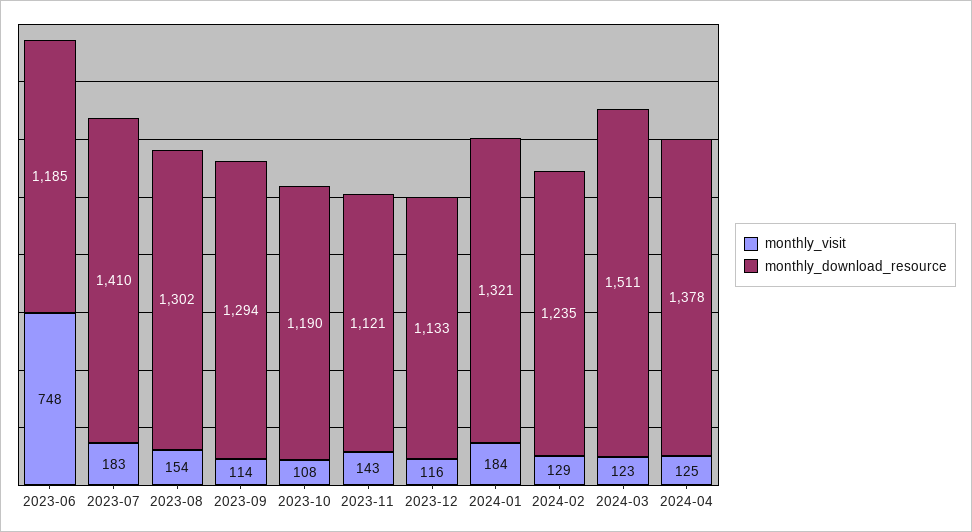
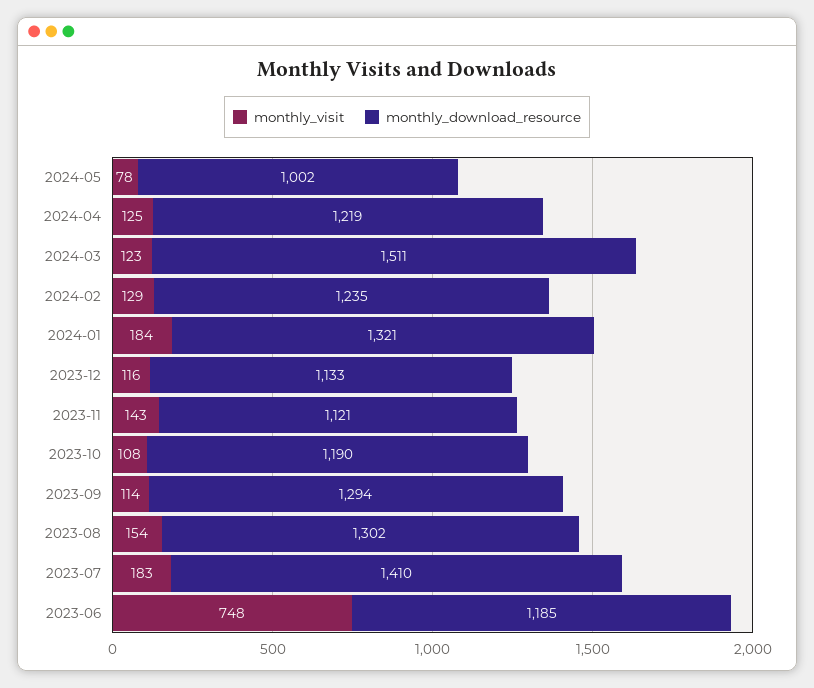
monthly_download_resource, 2024-04: 1378 -> 1219
monthly_visit, 2024-05: none -> 78
monthly_download_resource, 2024-05: none -> 1002

